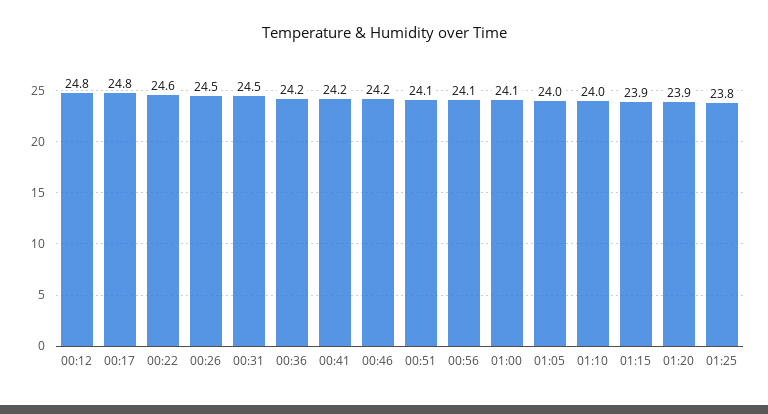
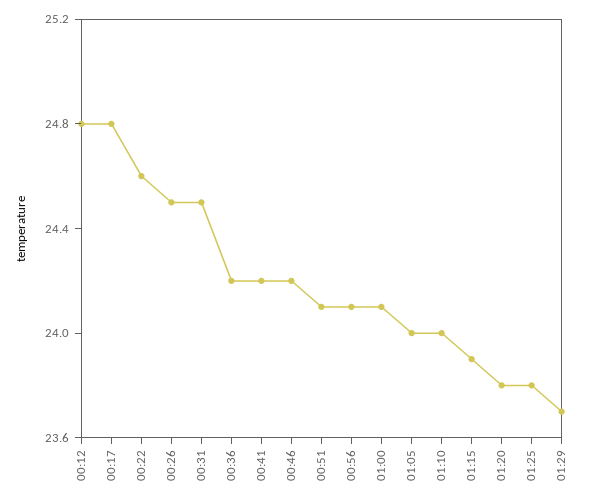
01:20: 23.9 -> 23.8
01:29: none -> 23.7

